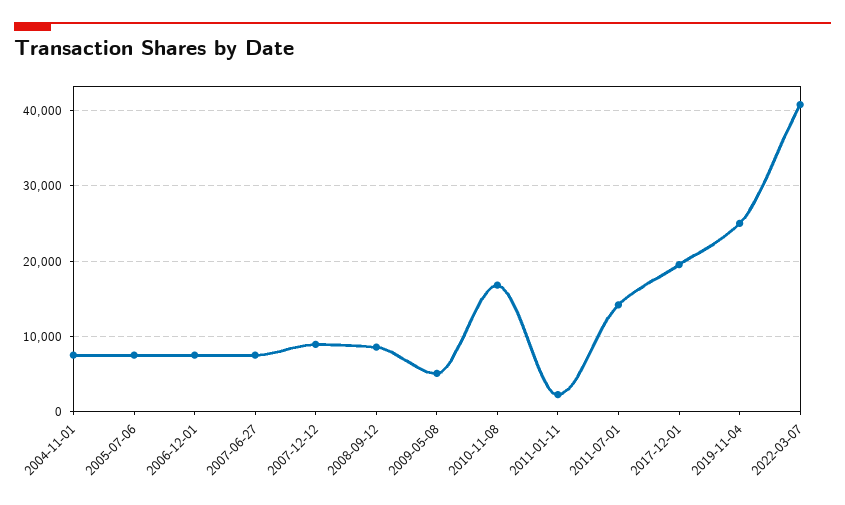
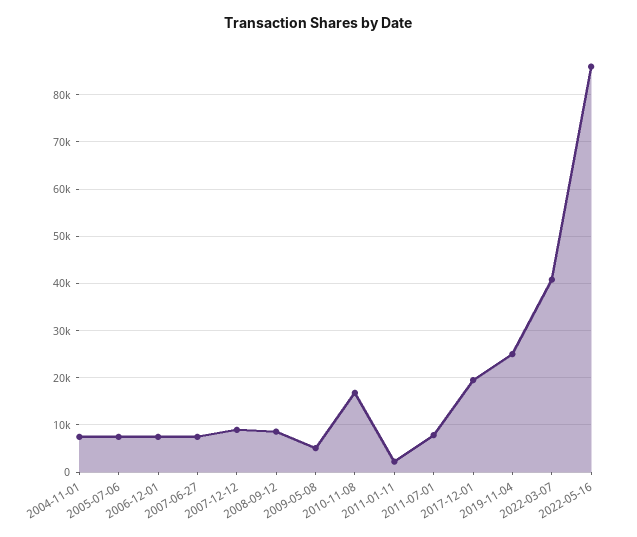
2011-07-01: 14000 -> 8000
2022-05-16: none -> 86000

